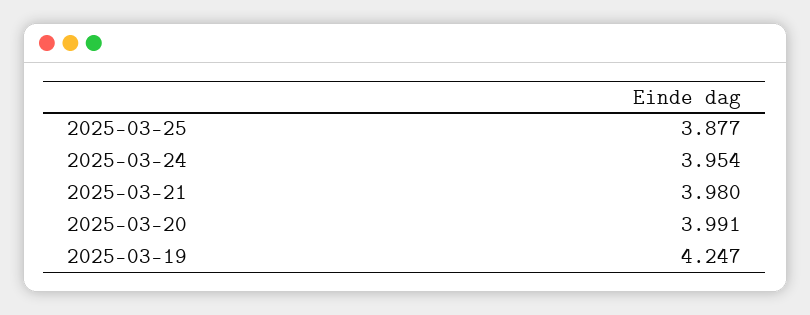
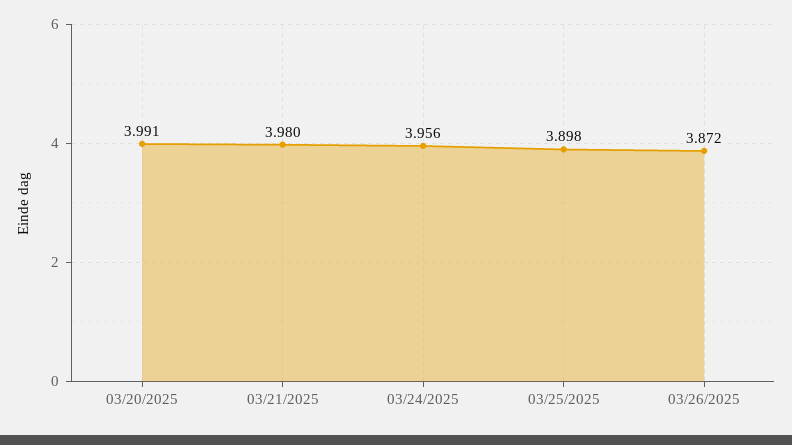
2025-03-25: 3.877 -> 3.898
2025-03-24: 3.954 -> 3.956
2025-03-19: 4.247 -> none
03/26/2025: none -> 3.872

